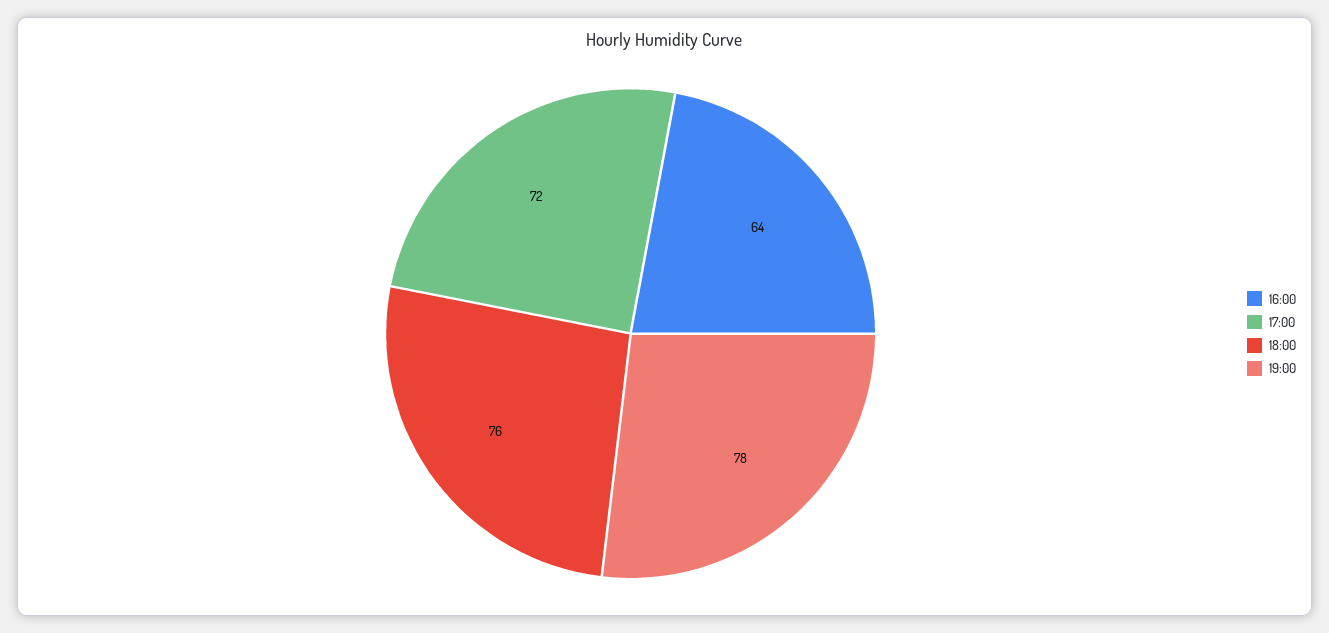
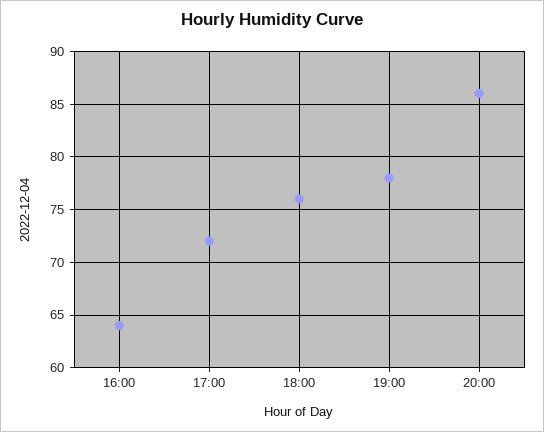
20:00: none -> 86

